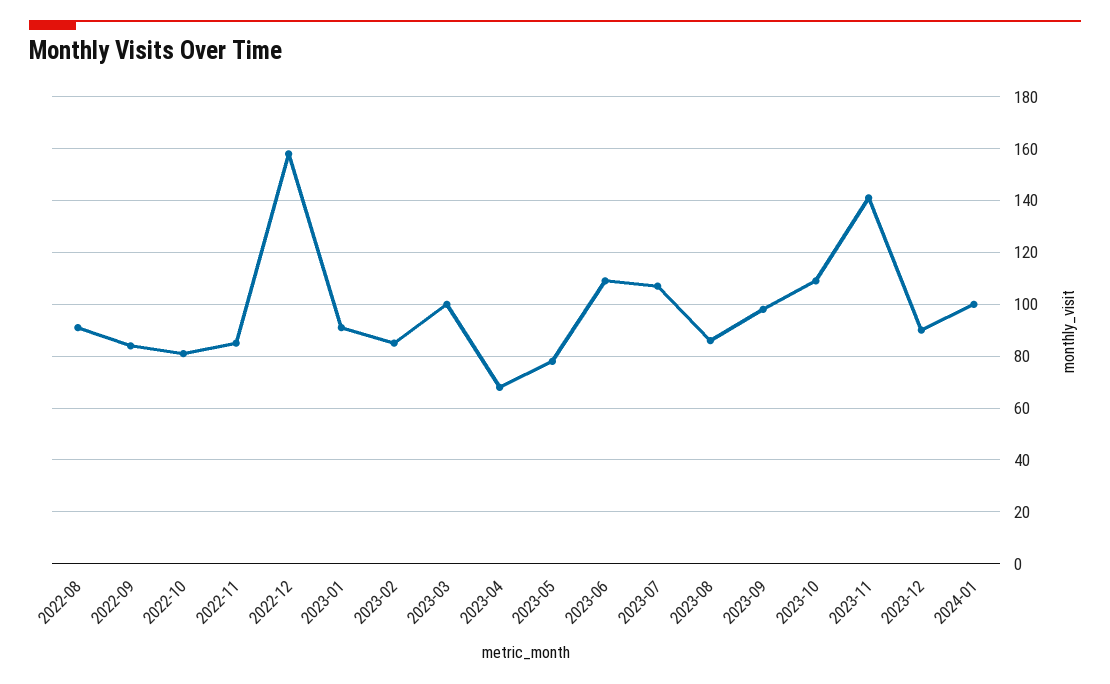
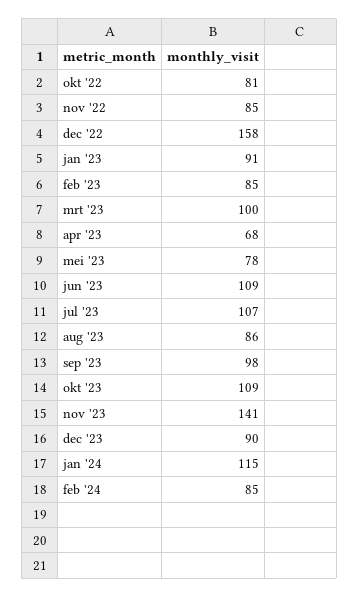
2022-08: 90 -> none
2022-09: 85 -> none
2024-01: 100 -> 115
feb '24: none -> 85

